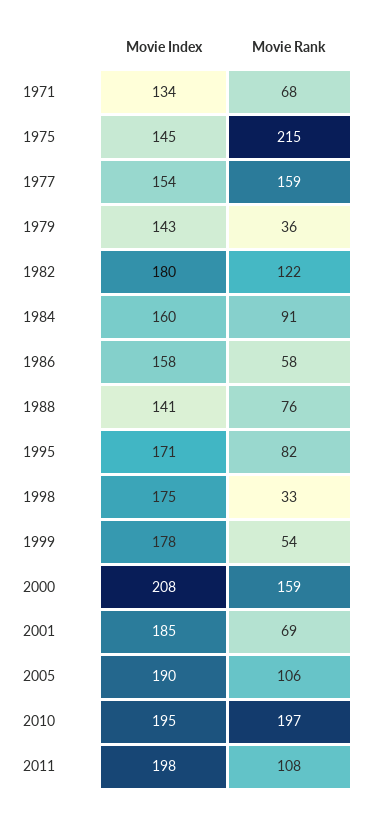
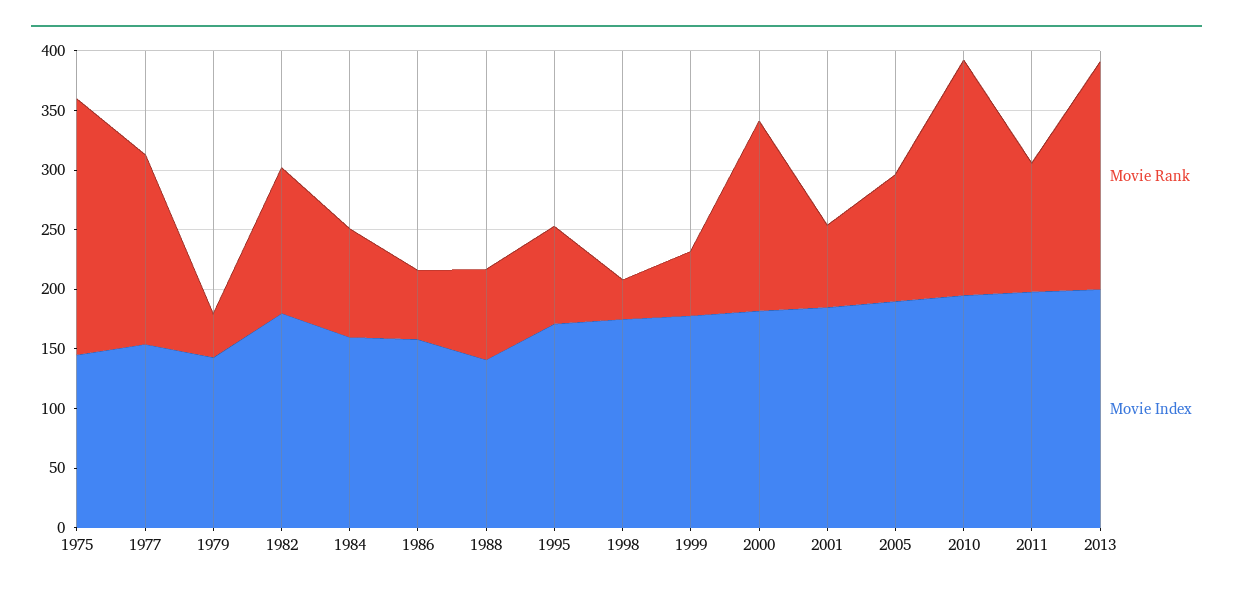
Movie Index, 1971: 134 -> none
Movie Rank, 1971: 68 -> none
Movie Index, 2000: 208 -> 180
Movie Rank, 2013: none -> 190
Movie Index, 2013: none -> 200

